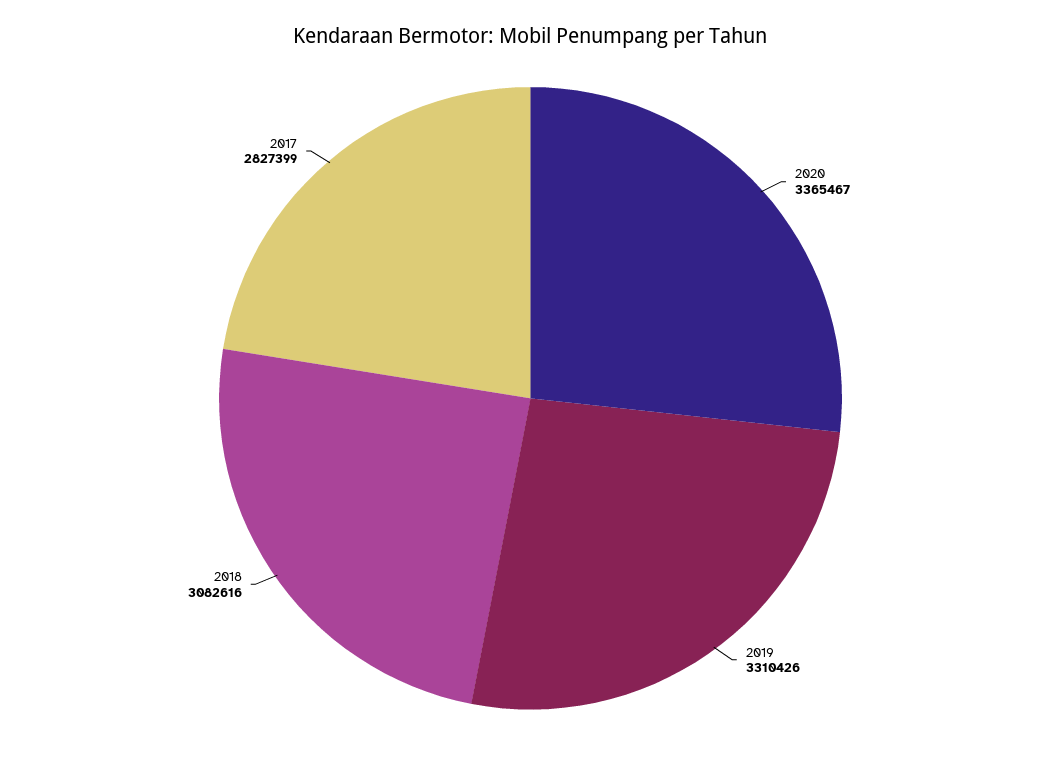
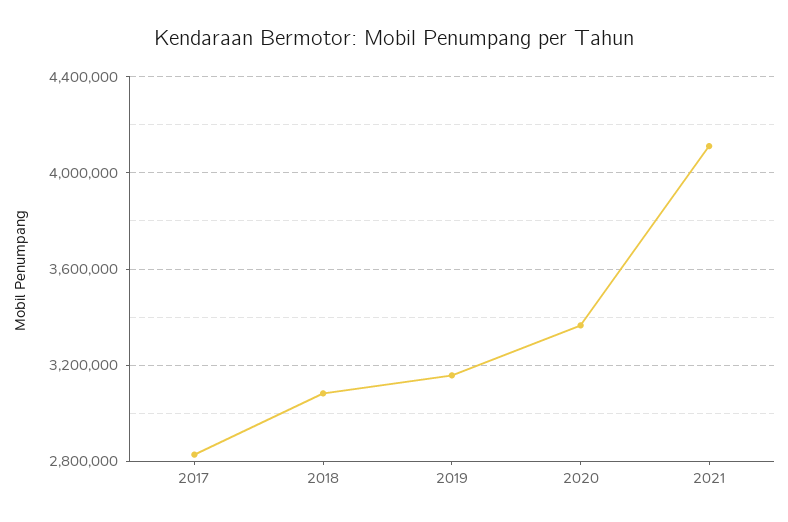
2019: 3310426 -> 3150000
2021: none -> 4100000

